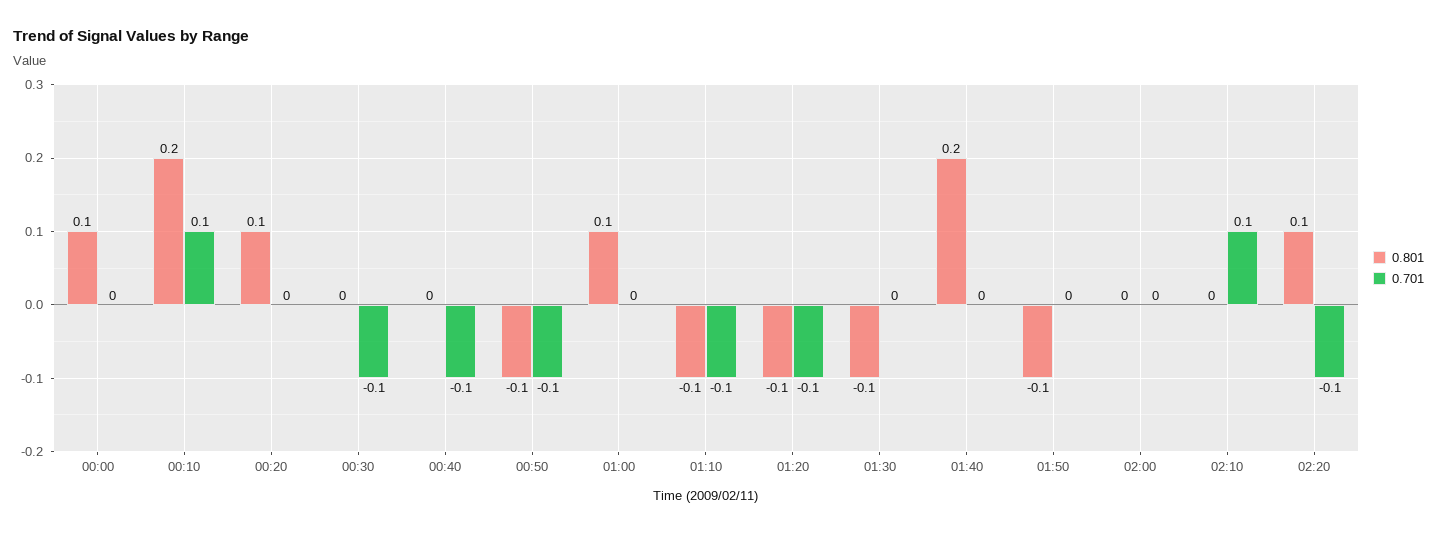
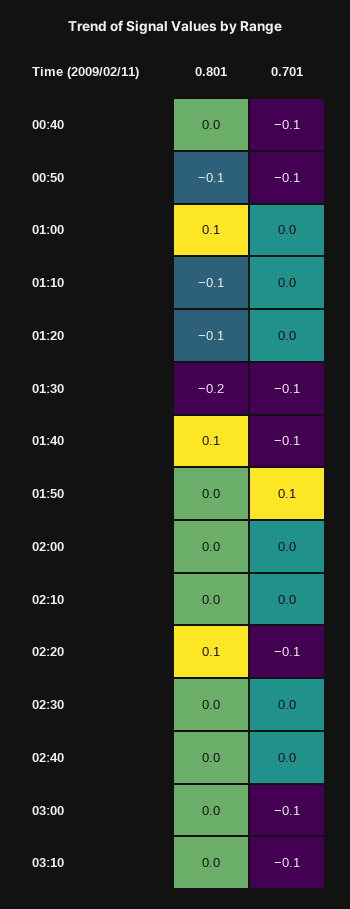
0.801, 00:00: 0.1 -> none
0.701, 00:00: 0 -> none
0.801, 00:10: 0.2 -> none
0.701, 00:10: 0.1 -> none
0.801, 00:20: 0.1 -> none
0.701, 00:20: 0 -> none
0.801, 00:30: 0 -> none
0.701, 00:30: -0.1 -> none
0.701, 01:10: -0.1 -> 0
0.701, 01:20: -0.1 -> 0
0.801, 01:30: -0.1 -> -0.2
0.701, 01:30: 0 -> -0.1
0.801, 01:40: 0.2 -> 0.1
0.701, 01:40: 0 -> -0.1
0.801, 01:50: -0.1 -> 0
0.701, 01:50: 0 -> 0.1
0.701, 02:10: 0.1 -> 0
0.801, 02:30: none -> 0
0.701, 02:30: none -> 0
0.801, 02:40: none -> 0
0.701, 02:40: none -> 0
0.801, 03:00: none -> 0
0.701, 03:00: none -> -0.1
0.801, 03:10: none -> 0
0.701, 03:10: none -> -0.1

